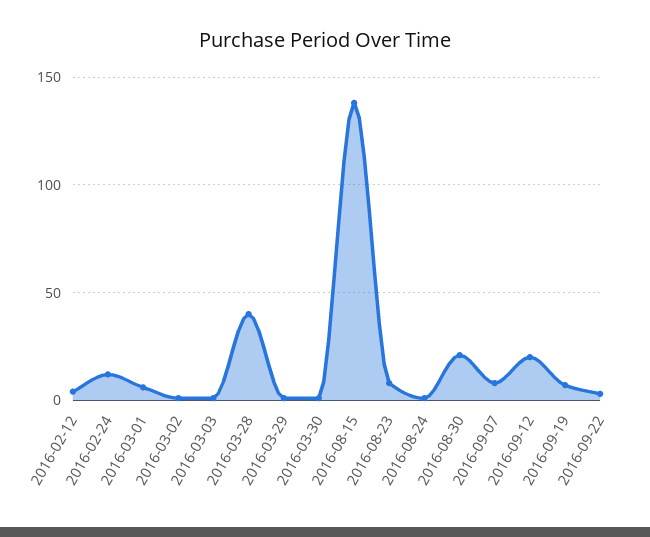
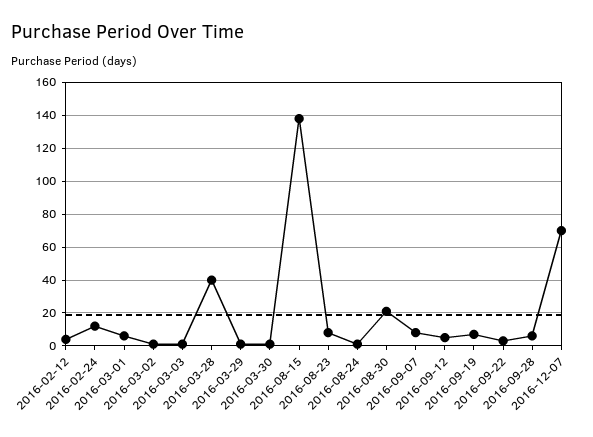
2016-09-12: 20 -> 5
2016-09-28: none -> 5
2016-12-07: none -> 70

